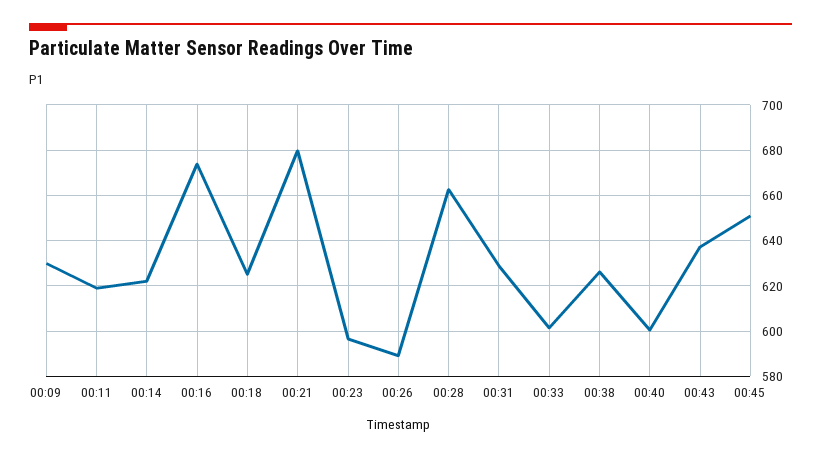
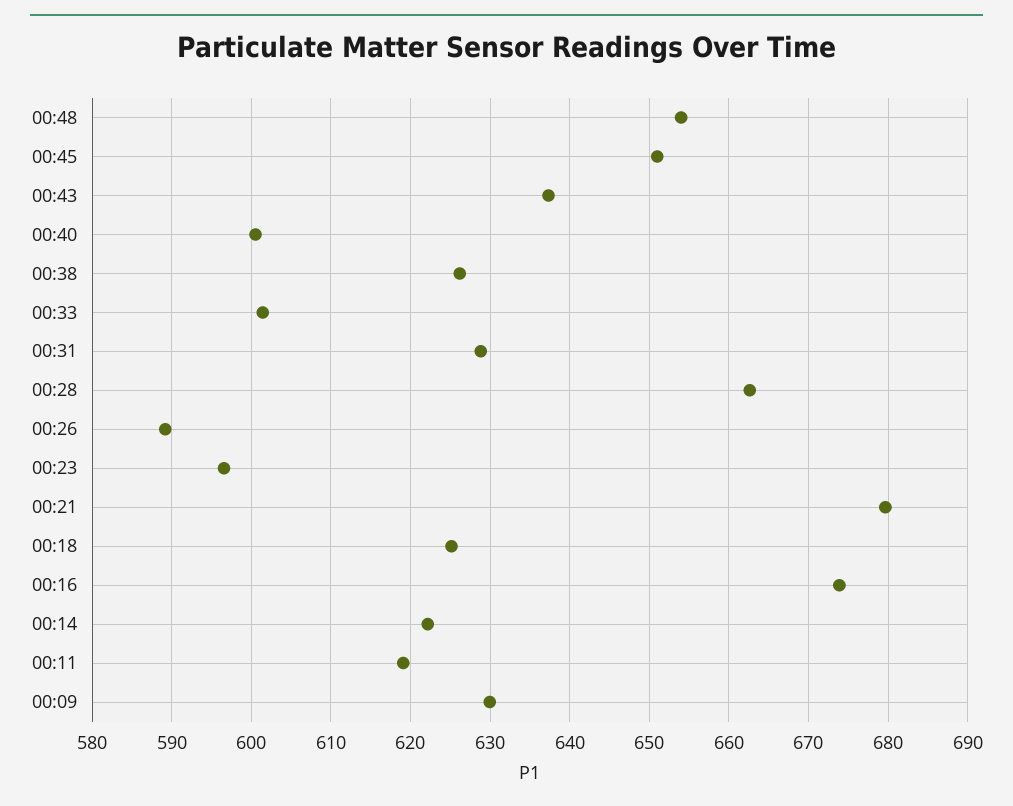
00:48: none -> 654

